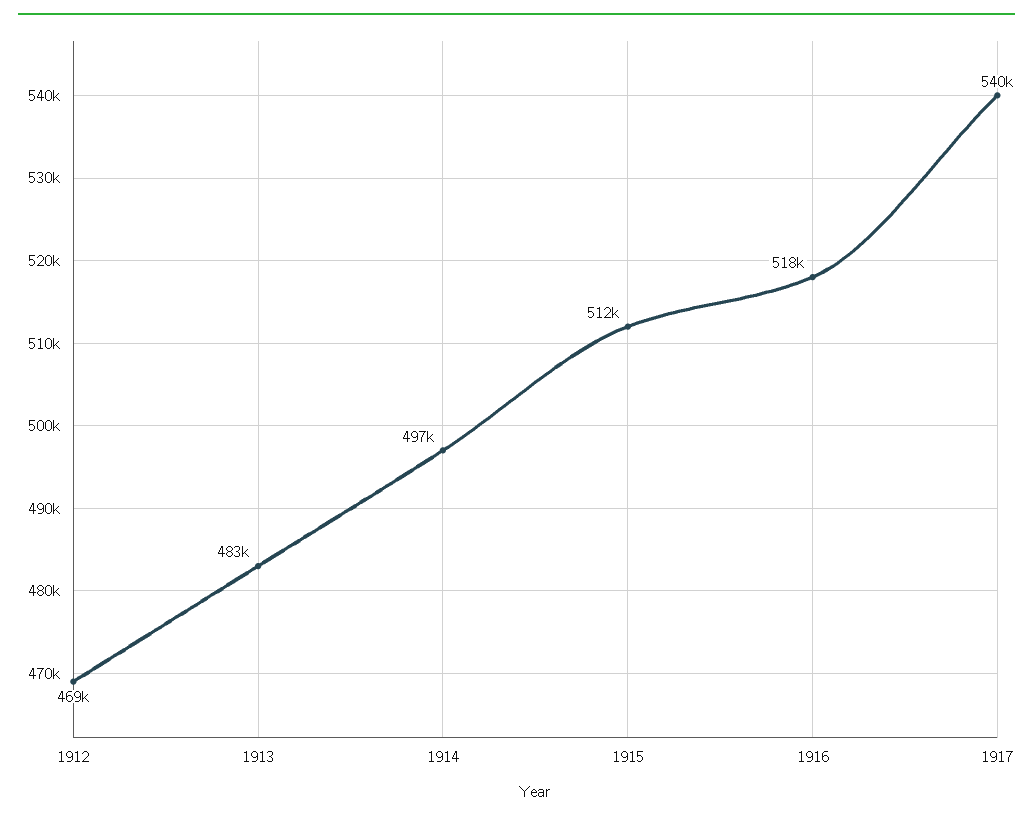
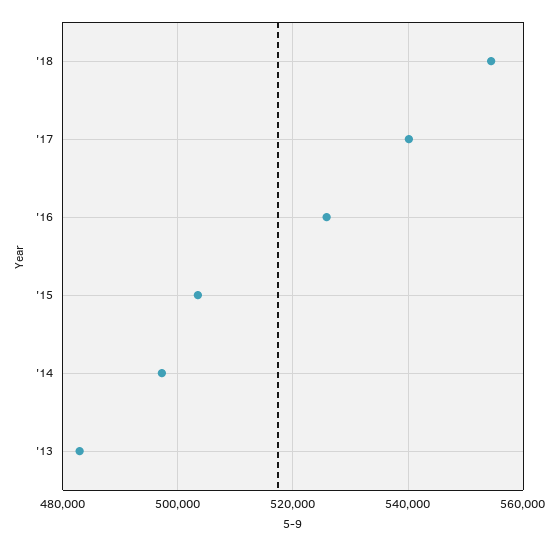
1912: 469000 -> none
1915: 512000 -> 504000
1916: 518000 -> 526000
'18: none -> 554000

